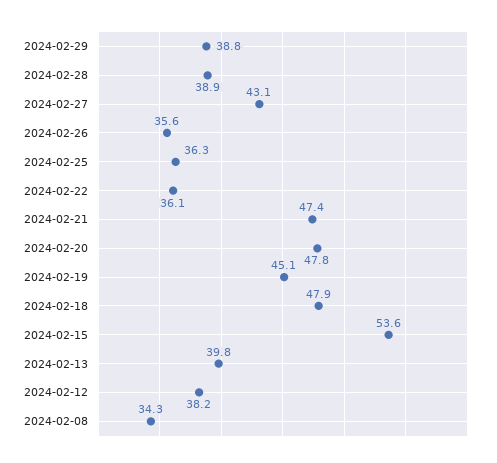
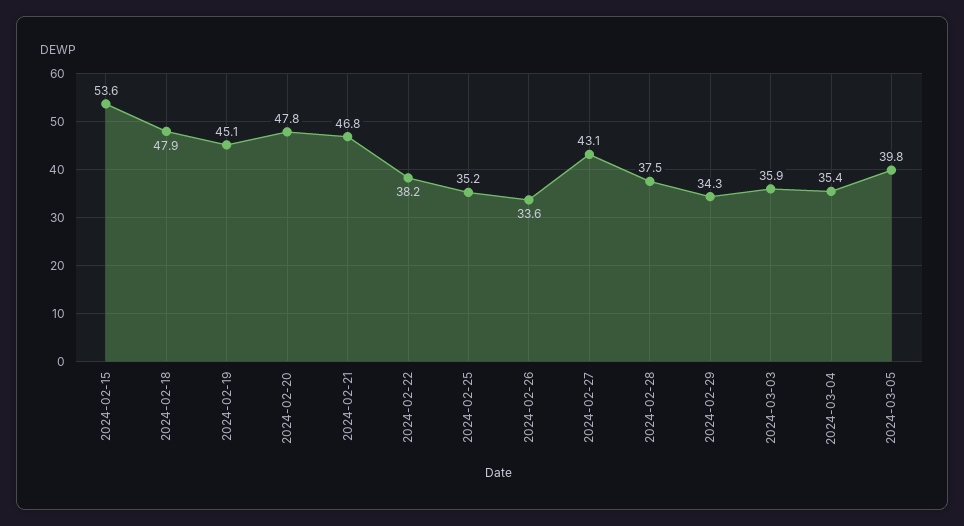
2024-02-29: 38.8 -> 34.3
2024-02-28: 38.9 -> 37.5
2024-02-26: 35.6 -> 33.6
2024-02-25: 36.3 -> 35.2
2024-02-22: 36.1 -> 38.2
2024-02-21: 47.4 -> 46.8
2024-02-13: 39.8 -> none
2024-02-12: 38.2 -> none
2024-02-08: 34.3 -> none
2024-03-03: none -> 35.9
2024-03-04: none -> 35.4
2024-03-05: none -> 39.8

